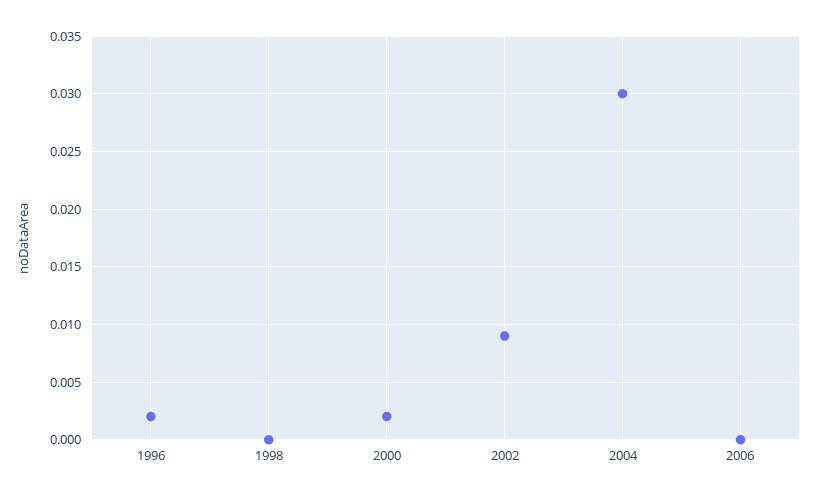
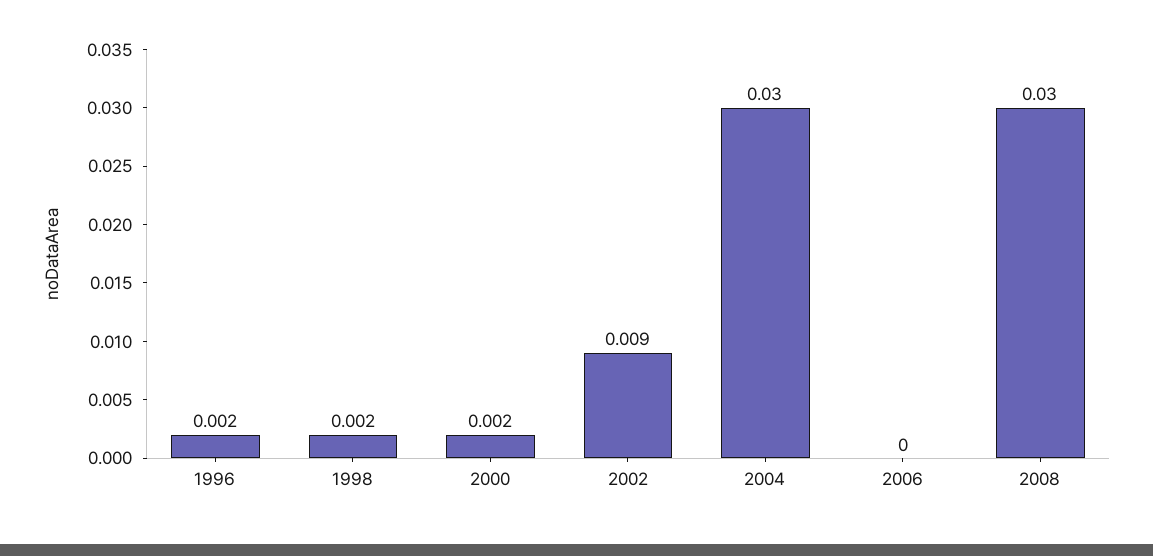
1998: 0 -> 0.002
2008: none -> 0.03

